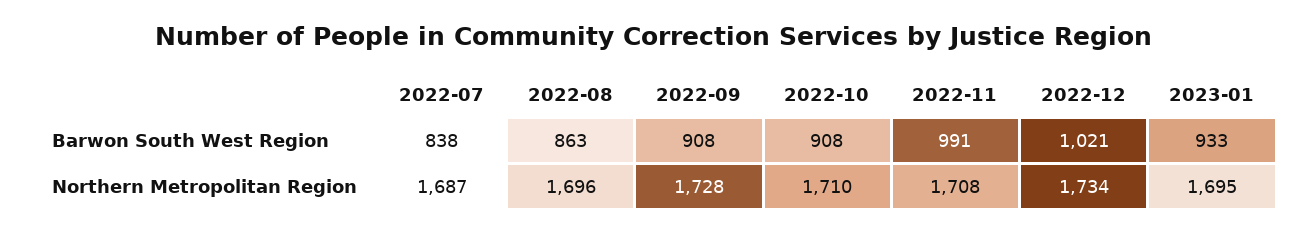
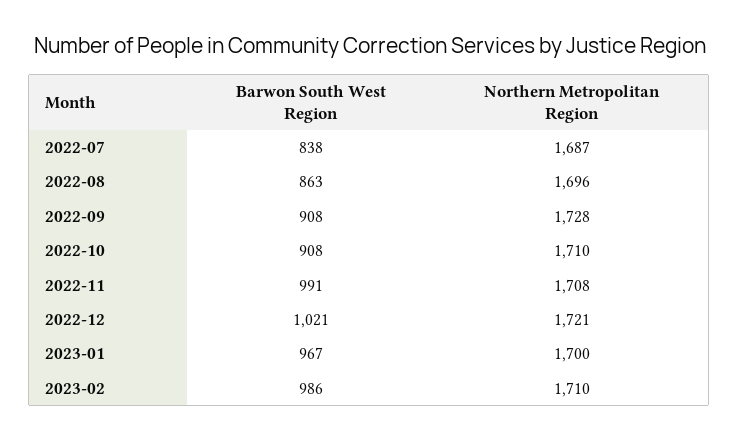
2023-01, Barwon South West Region: 933 -> 967
2022-12, Northern Metropolitan Region: 1734 -> 1721
2023-01, Northern Metropolitan Region: 1695 -> 1700
2023-02, Barwon South West Region: none -> 986
2023-02, Northern Metropolitan Region: none -> 1710

